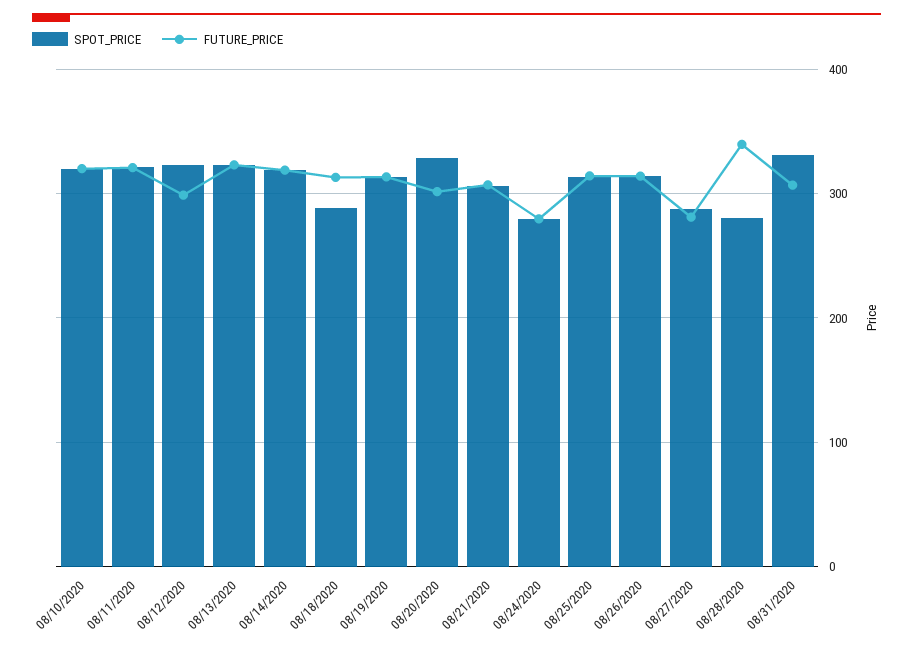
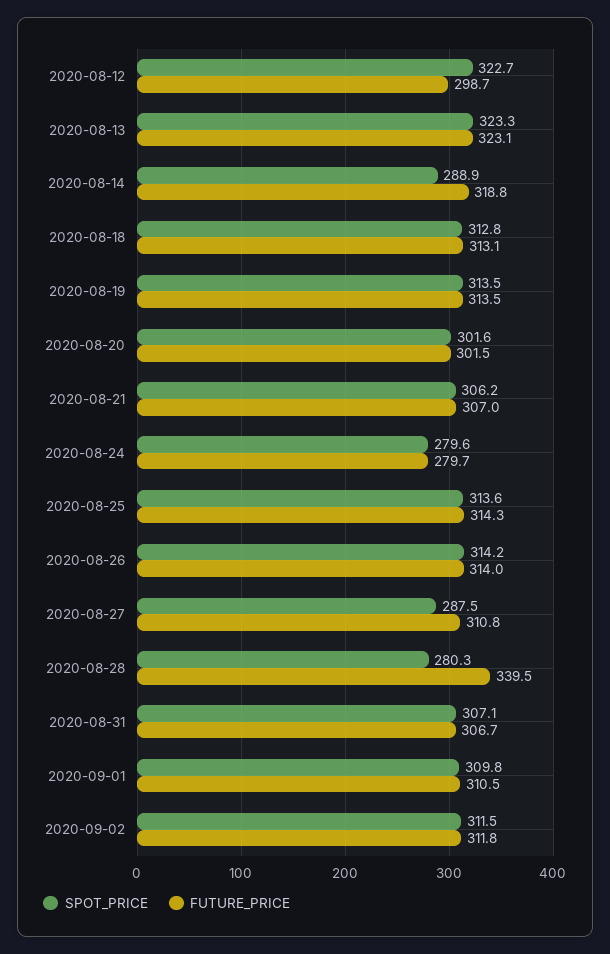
SPOT_PRICE, 08/10/2020: 320 -> none
FUTURE_PRICE, 08/10/2020: 320 -> none
SPOT_PRICE, 08/11/2020: 320 -> none
FUTURE_PRICE, 08/11/2020: 320 -> none
SPOT_PRICE, 08/14/2020: 320 -> 288.9
SPOT_PRICE, 08/18/2020: 290 -> 312.8
SPOT_PRICE, 08/20/2020: 330 -> 301.6
FUTURE_PRICE, 08/27/2020: 280 -> 310.8
SPOT_PRICE, 08/31/2020: 330 -> 307.1
SPOT_PRICE, 2020-09-01: none -> 309.8
FUTURE_PRICE, 2020-09-01: none -> 310.5
SPOT_PRICE, 2020-09-02: none -> 311.5
FUTURE_PRICE, 2020-09-02: none -> 311.8

